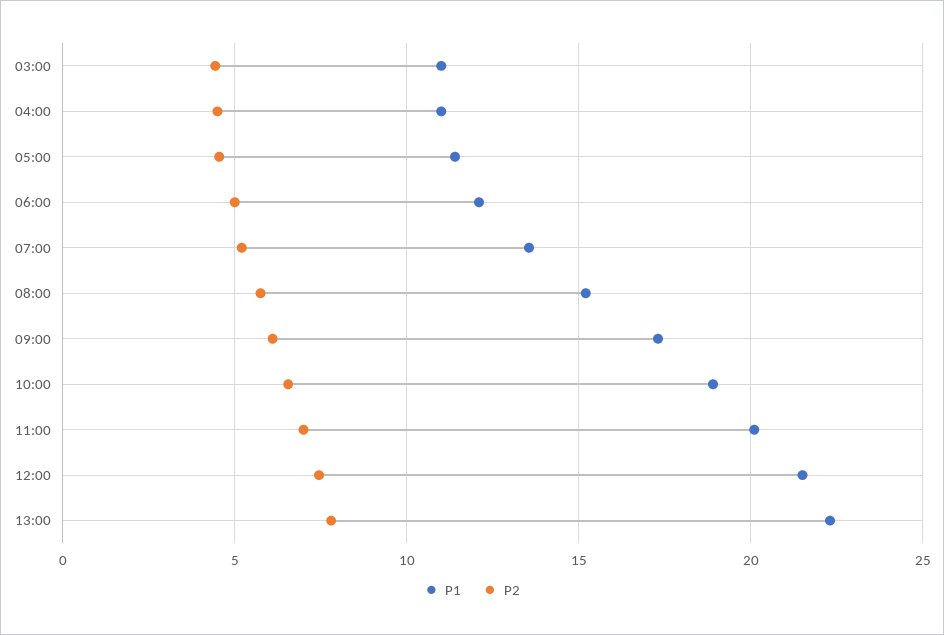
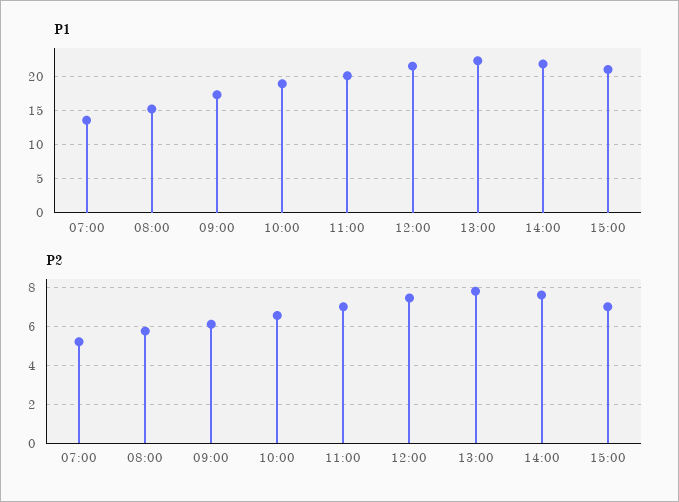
P1, 03:00: 11 -> none
P2, 03:00: 4.5 -> none
P1, 04:00: 11 -> none
P2, 04:00: 4.5 -> none
P1, 05:00: 11.5 -> none
P2, 05:00: 4.5 -> none
P1, 06:00: 12 -> none
P2, 06:00: 5 -> none
P1, 14:00: none -> 22
P1, 15:00: none -> 21
P2, 14:00: none -> 7.5
P2, 15:00: none -> 7

